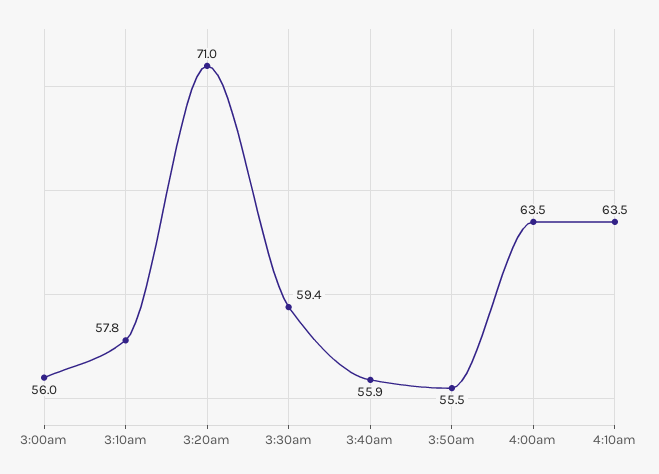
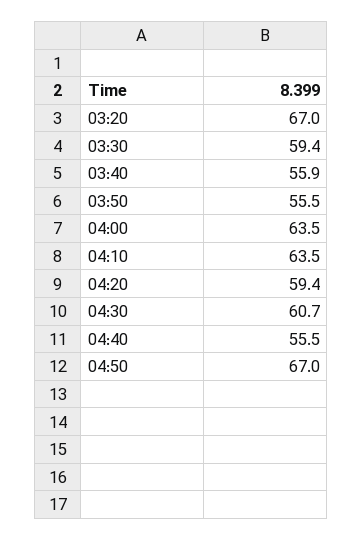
3:00am: 56 -> none
3:10am: 57.8 -> none
3:20am: 71 -> 67
04:20: none -> 59.4
04:30: none -> 60.7
04:40: none -> 55.5
04:50: none -> 67

